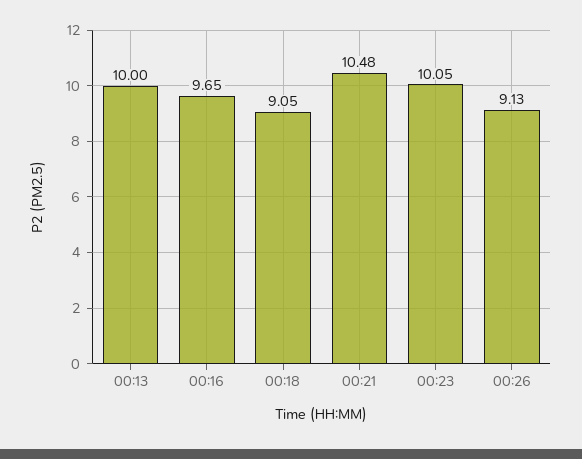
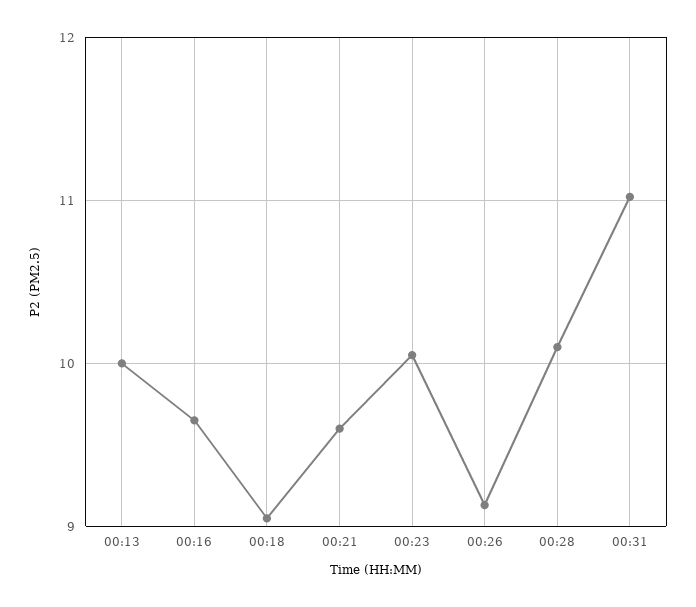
00:21: 10.48 -> 9.6
00:28: none -> 10.1
00:31: none -> 11

